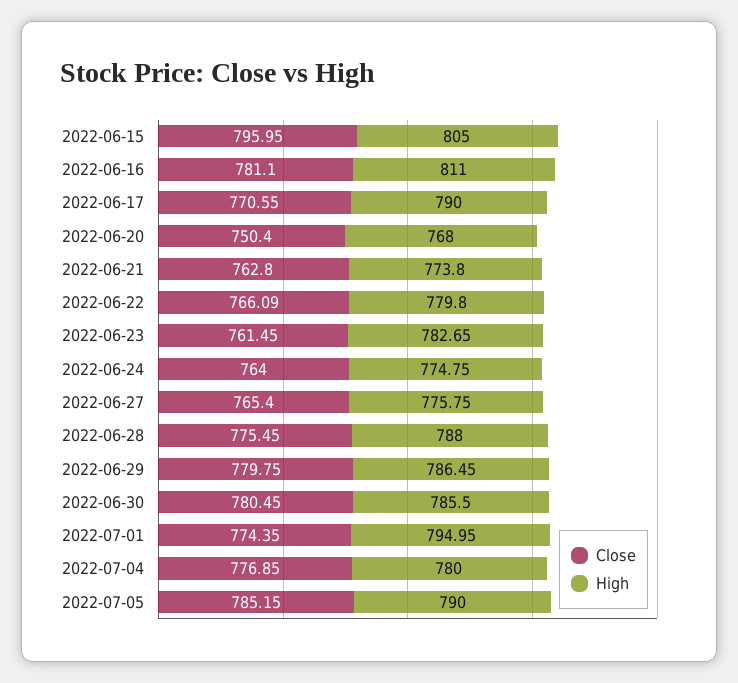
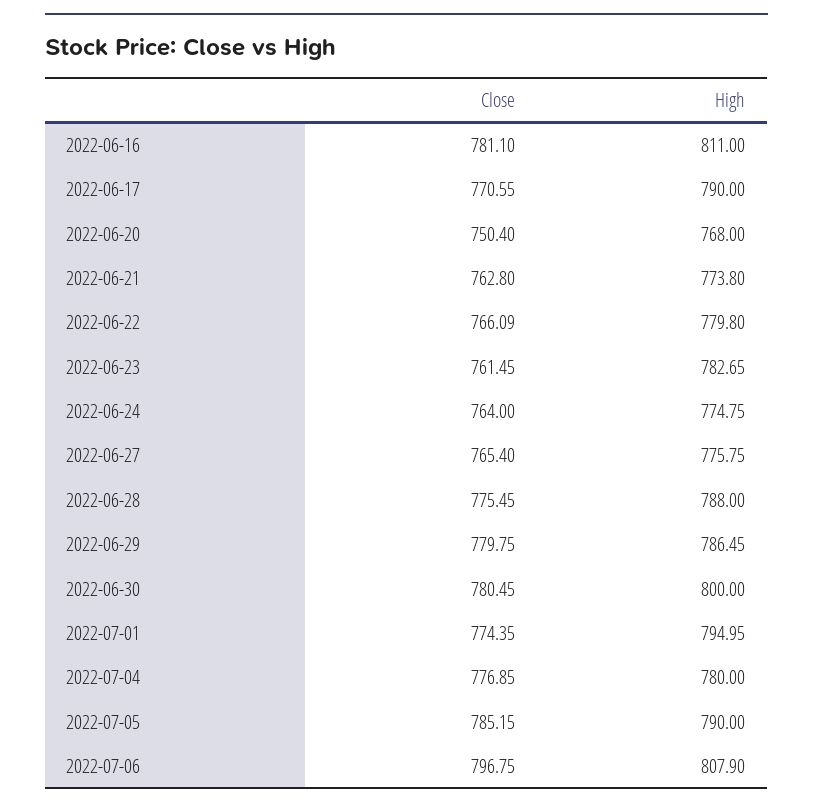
Close, 2022-06-15: 795.95 -> none
High, 2022-06-15: 805 -> none
High, 2022-06-30: 785.5 -> 800
Close, 2022-07-06: none -> 796.75
High, 2022-07-06: none -> 807.9

